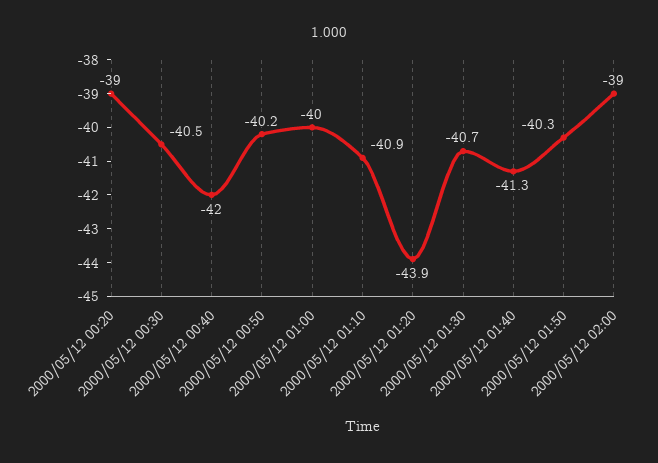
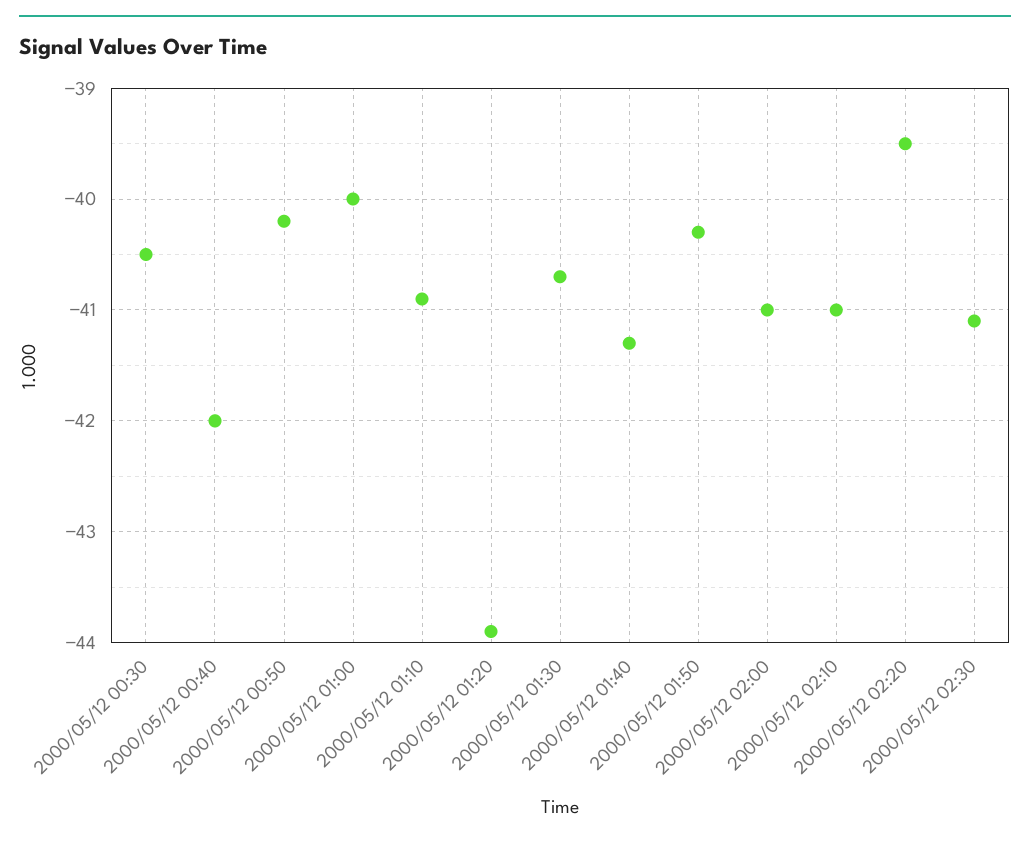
2000/05/12 00:20: -39 -> none
2000/05/12 02:00: -39 -> -41
2000/05/12 02:10: none -> -41
2000/05/12 02:20: none -> -39.5
2000/05/12 02:30: none -> -41.1

